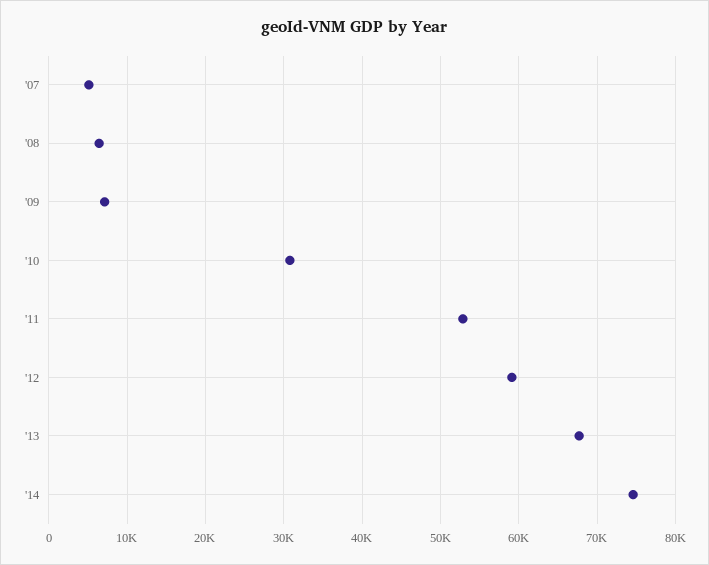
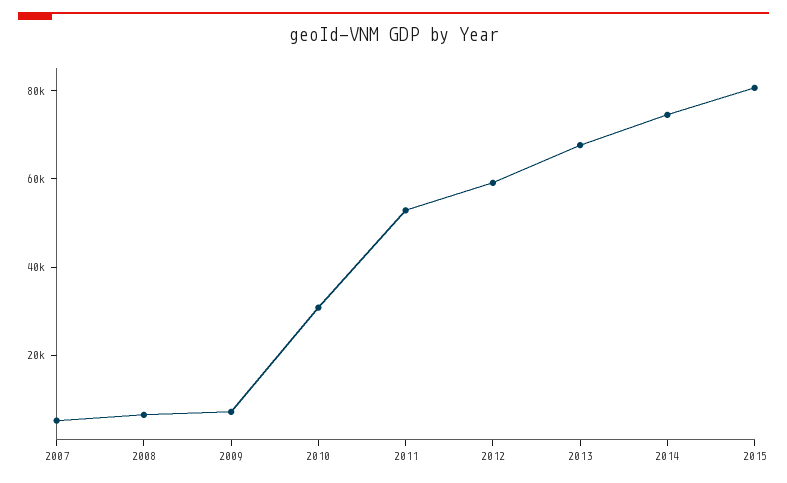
2015: none -> 80000

